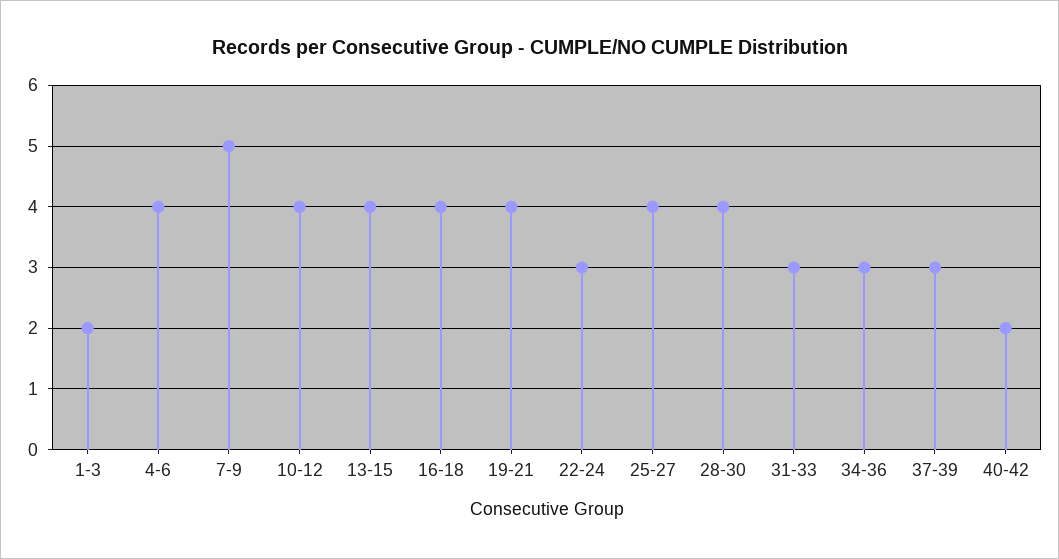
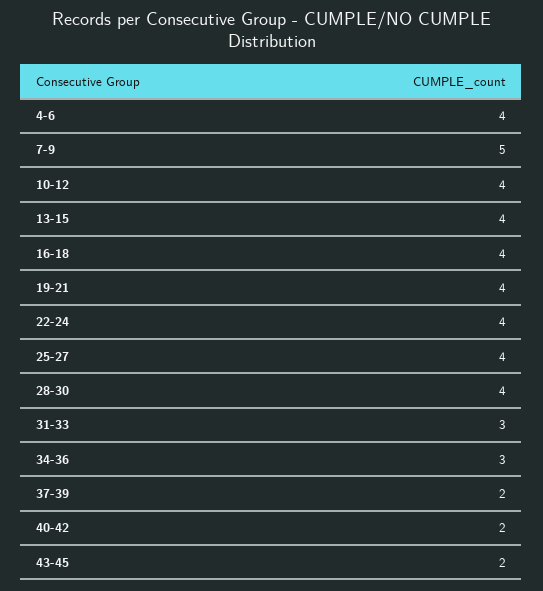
1-3: 2 -> none
22-24: 3 -> 4
37-39: 3 -> 2
43-45: none -> 2

